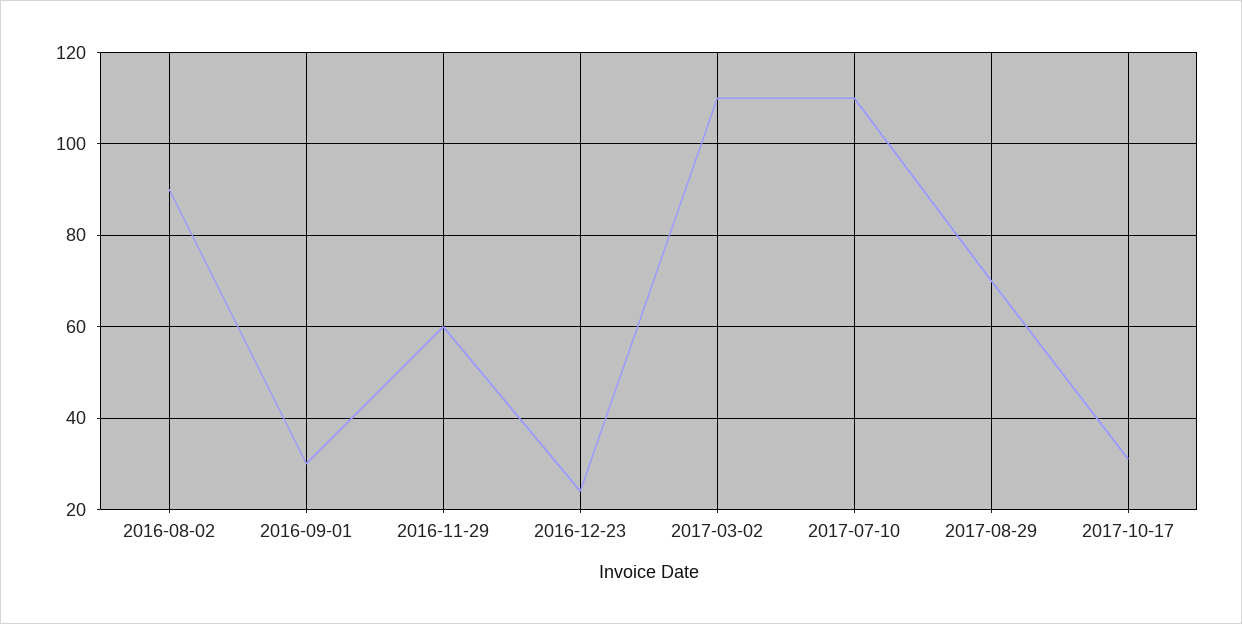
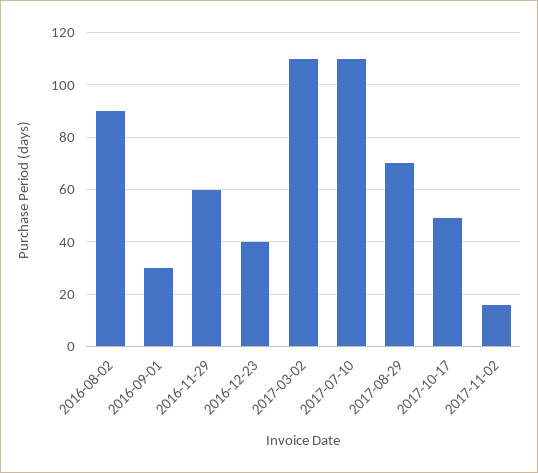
2016-12-23: 25 -> 40
2017-10-17: 30 -> 50
2017-11-02: none -> 15

